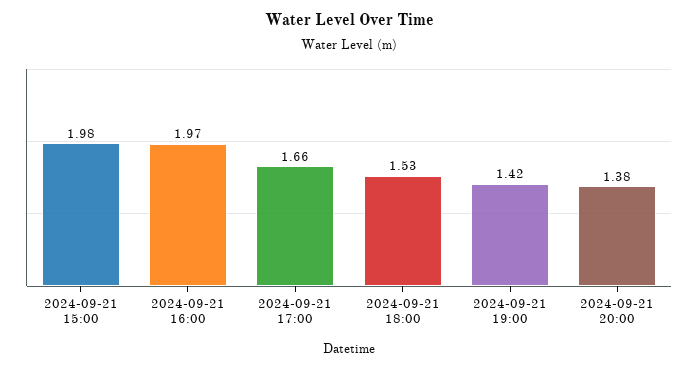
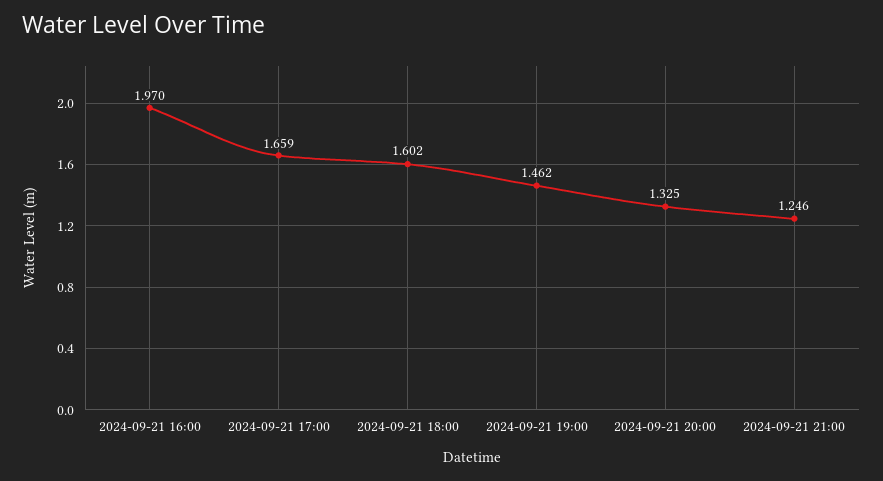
2024-09-21 15:00: 1.98 -> none
2024-09-21 18:00: 1.53 -> 1.602
2024-09-21 19:00: 1.42 -> 1.462
2024-09-21 20:00: 1.38 -> 1.325
2024-09-21 21:00: none -> 1.246

